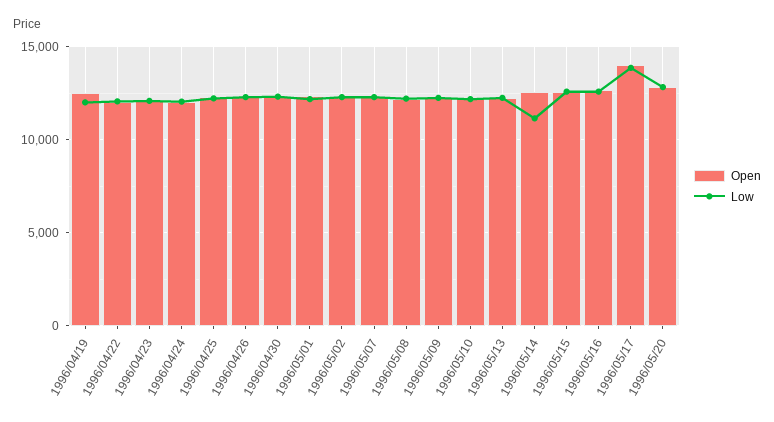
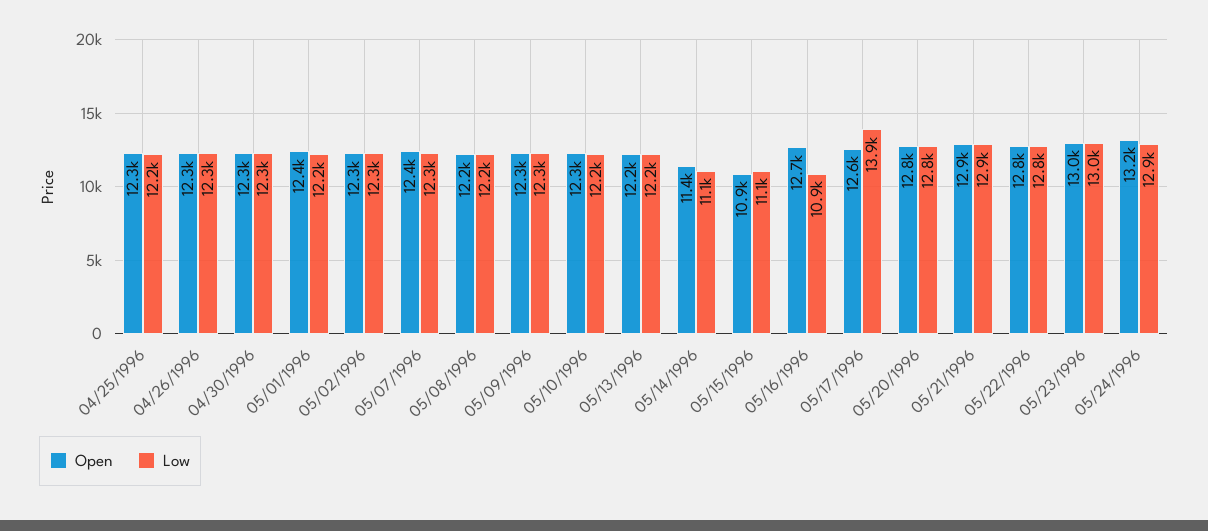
Open, 1996/04/19: 12500 -> none
Low, 1996/04/19: 12000 -> none
Open, 1996/04/22: 12000 -> none
Low, 1996/04/22: 12000 -> none
Open, 1996/04/23: 12000 -> none
Low, 1996/04/23: 12000 -> none
Open, 1996/04/24: 12000 -> none
Low, 1996/04/24: 12000 -> none
Open, 1996/05/14: 12500 -> 11400
Open, 1996/05/15: 12500 -> 10900
Low, 1996/05/15: 12500 -> 11100
Low, 1996/05/16: 12500 -> 10900
Open, 1996/05/17: 14000 -> 12600
Open, 05/21/1996: none -> 12900
Low, 05/21/1996: none -> 12900
Open, 05/22/1996: none -> 12800
Low, 05/22/1996: none -> 12800
Open, 05/23/1996: none -> 13000
Low, 05/23/1996: none -> 13000
Open, 05/24/1996: none -> 13200
Low, 05/24/1996: none -> 12900

